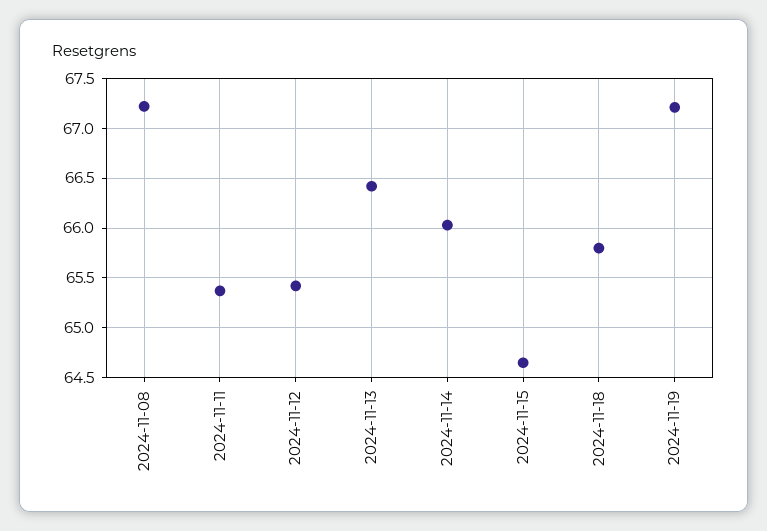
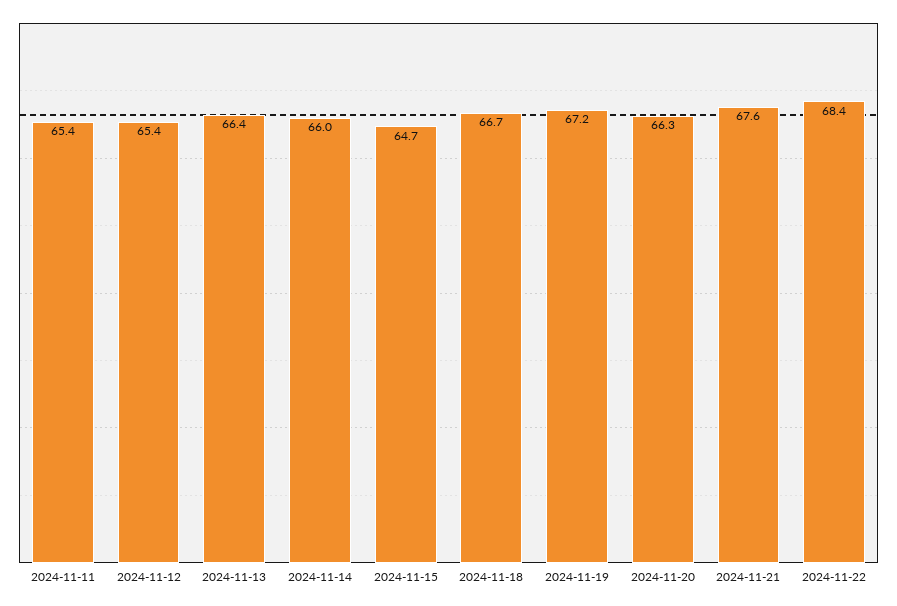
2024-11-08: 67.2 -> none
2024-11-18: 65.8 -> 66.7
2024-11-20: none -> 66.3
2024-11-21: none -> 67.6
2024-11-22: none -> 68.4

